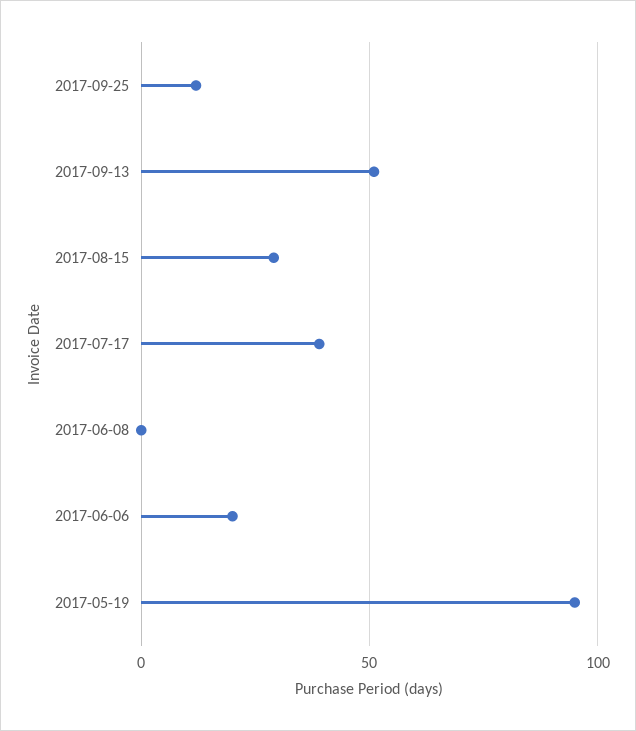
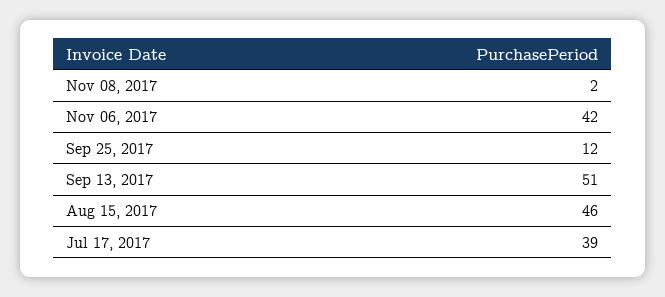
2017-08-15: 30 -> 46
2017-06-08: 0 -> none
2017-06-06: 20 -> none
2017-05-19: 95 -> none
Nov 08, 2017: none -> 2
Nov 06, 2017: none -> 42

